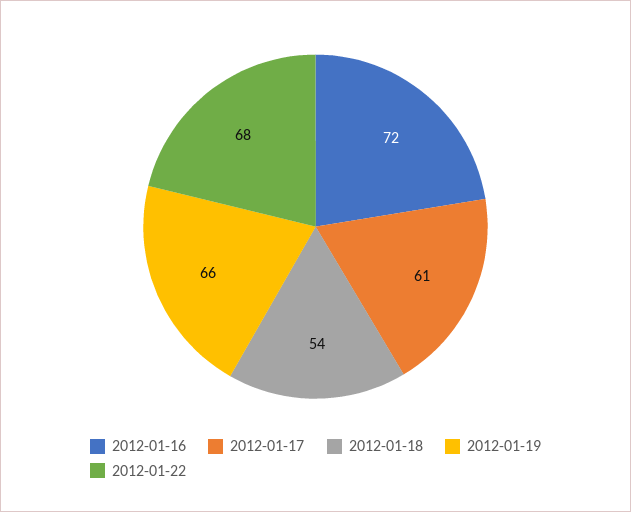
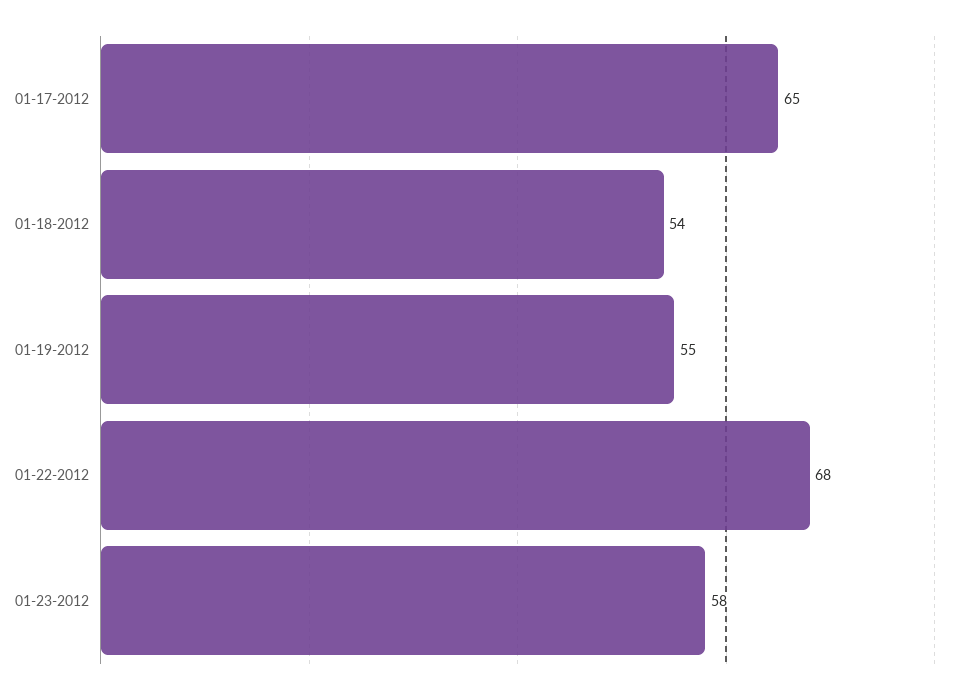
2012-01-16: 72 -> none
2012-01-17: 61 -> 65
2012-01-19: 66 -> 55
01-23-2012: none -> 58

